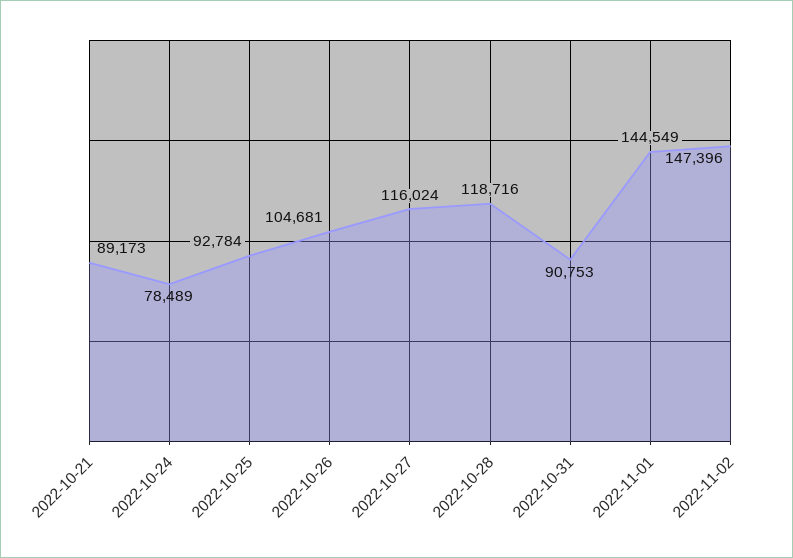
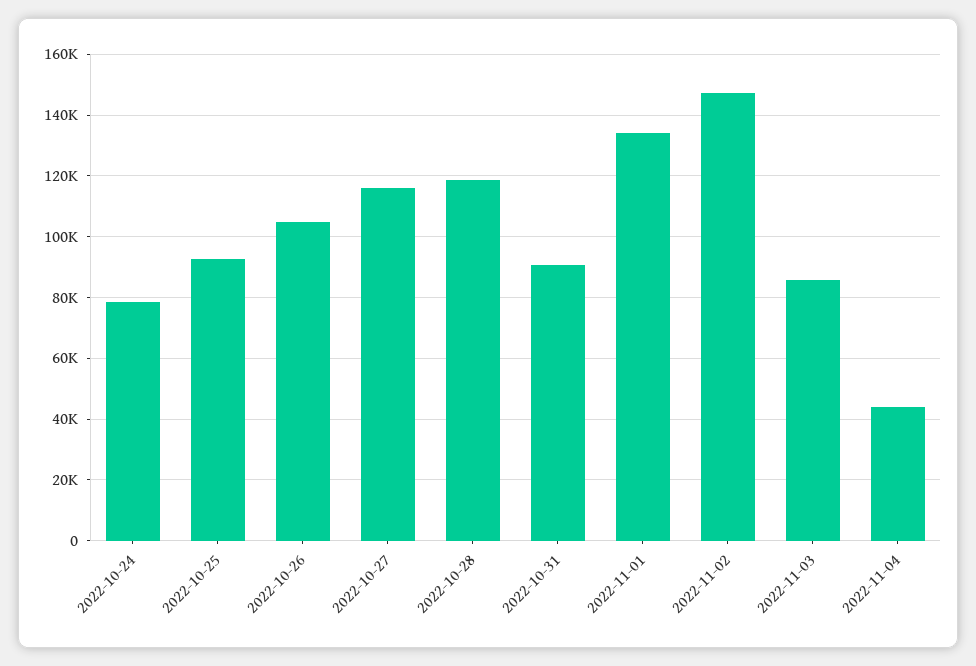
2022-10-21: 89173 -> none
2022-11-01: 144549 -> 134000
2022-11-03: none -> 86000
2022-11-04: none -> 44000

